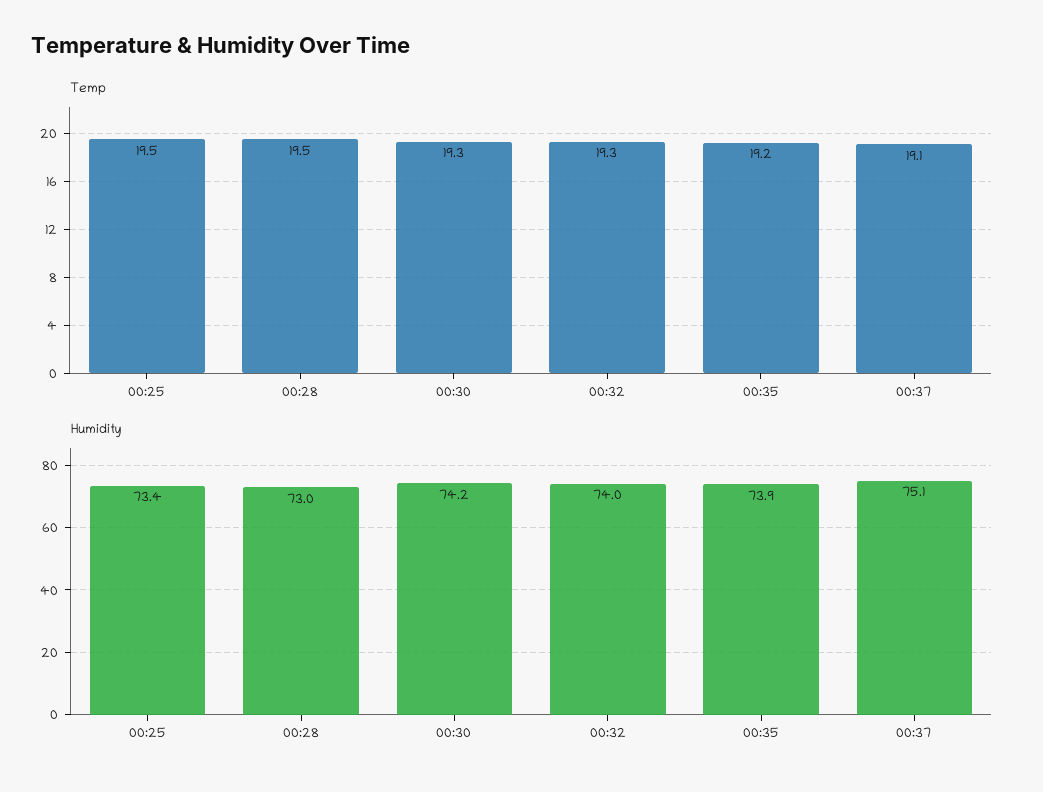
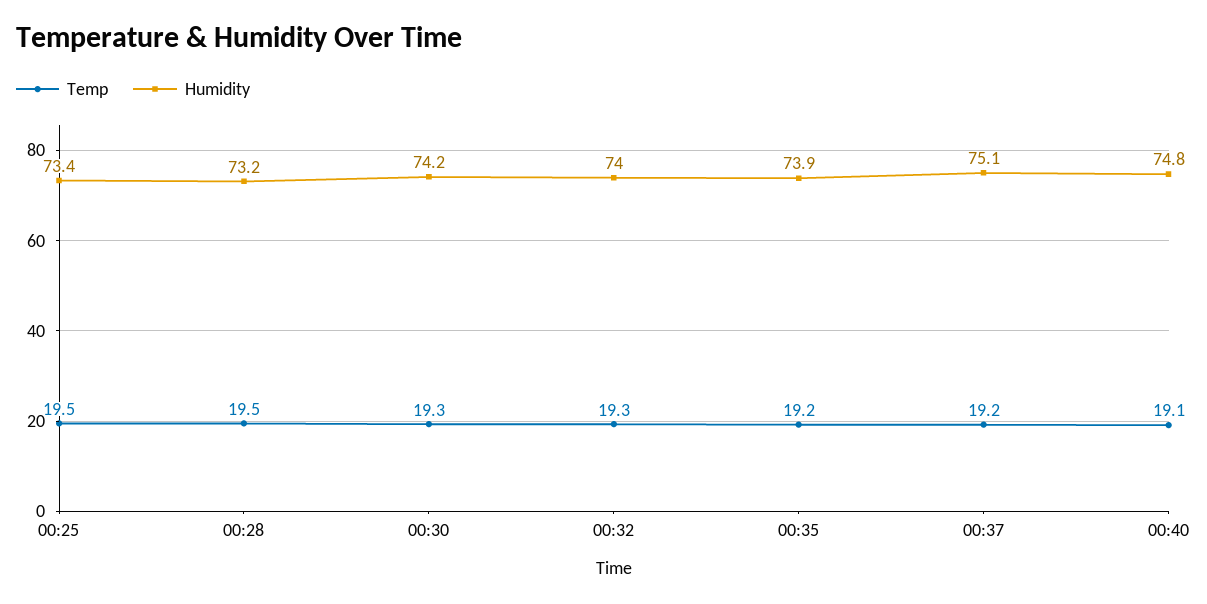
Temp, 00:37: 19.1 -> 19.2
Humidity, 00:28: 73 -> 73.2
Temp, 00:40: none -> 19.1
Humidity, 00:40: none -> 74.8

